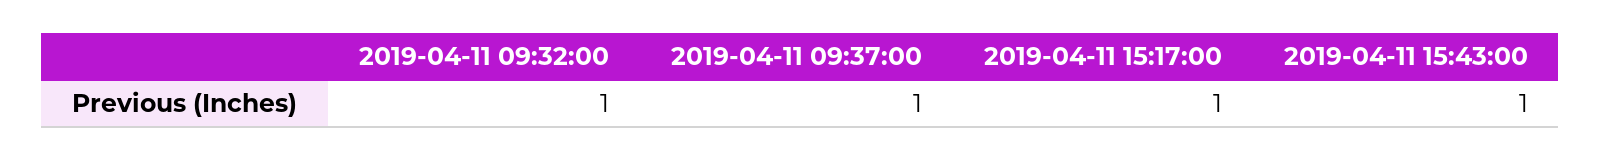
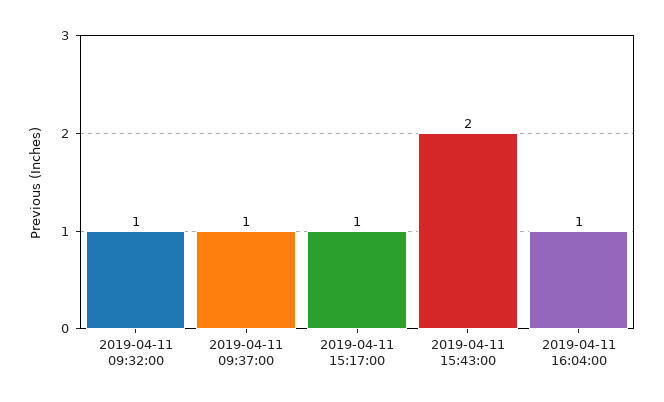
2019-04-11 15:43:00: 1 -> 2
2019-04-11 16:04:00: none -> 1

